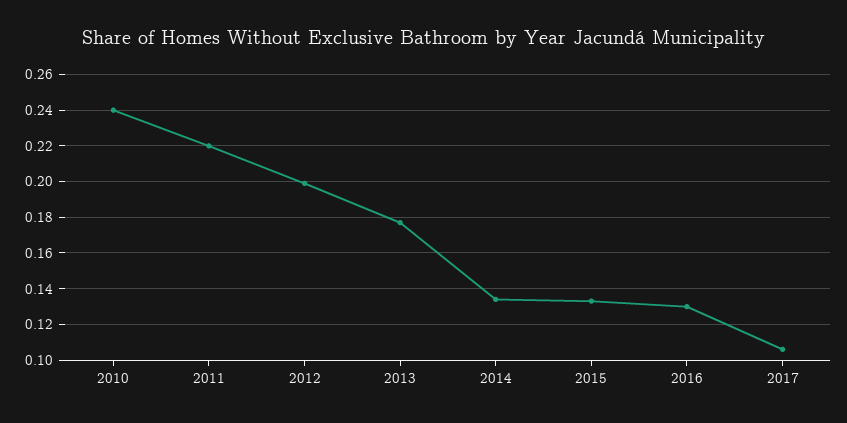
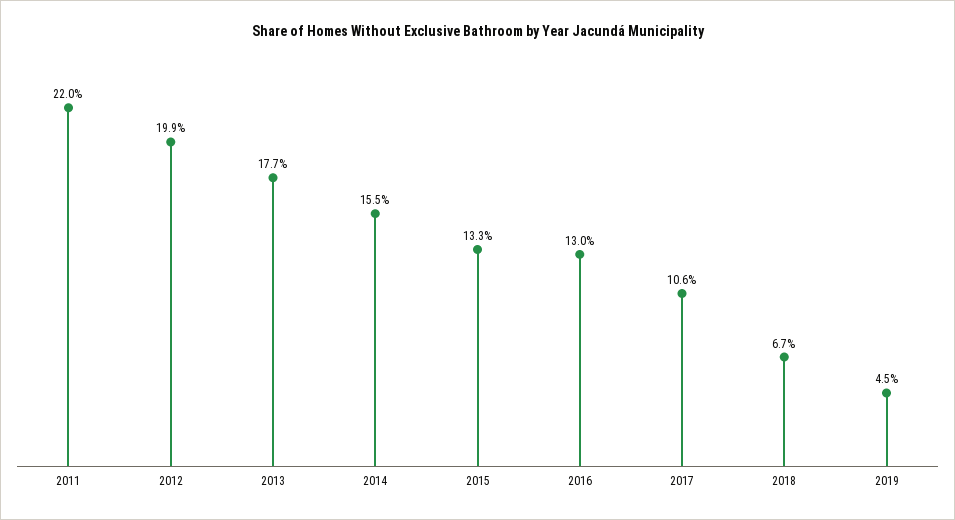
2010: 0.24 -> none
2014: 0.135 -> 0.155
2018: none -> 0.067
2019: none -> 0.045

